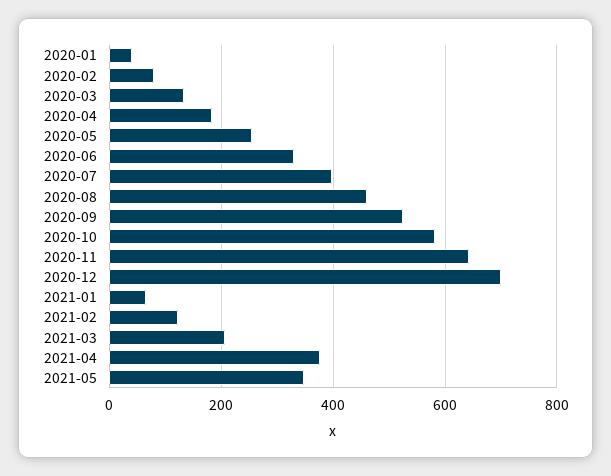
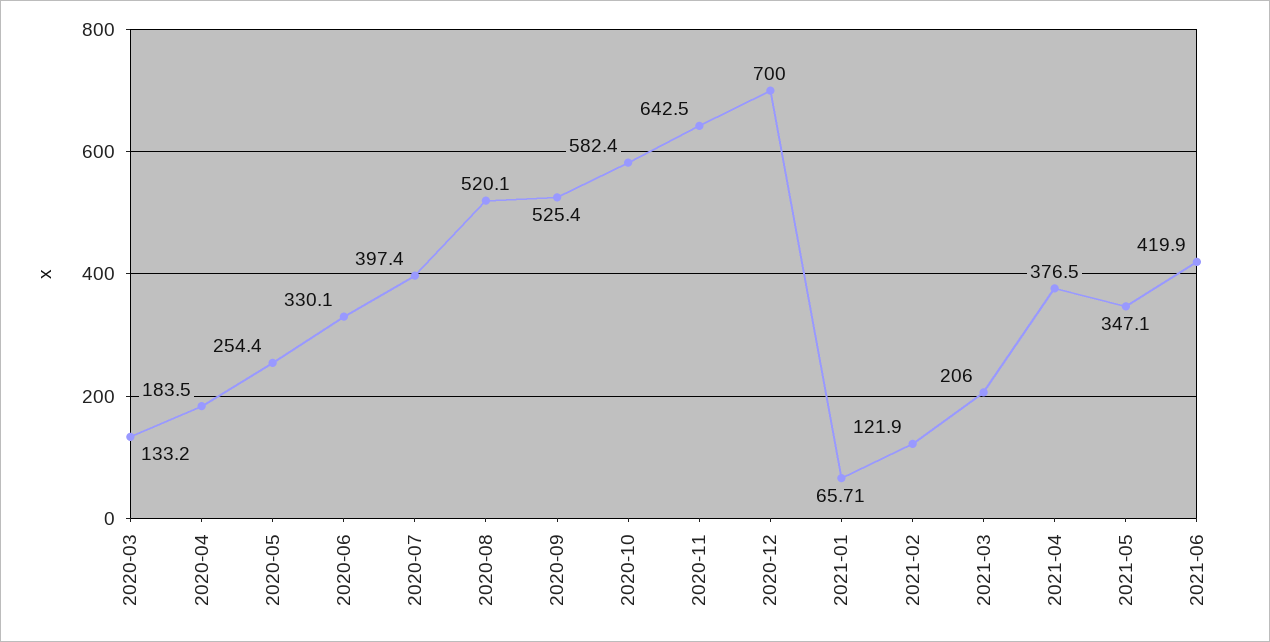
2020-01: 40 -> none
2020-02: 80 -> none
2020-08: 460 -> 520.1
2021-06: none -> 419.9

